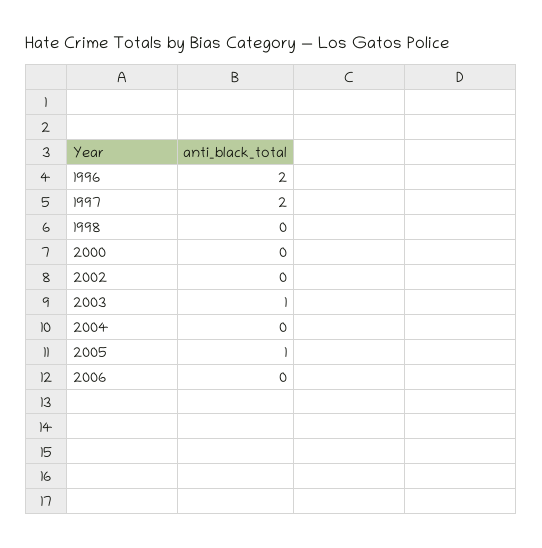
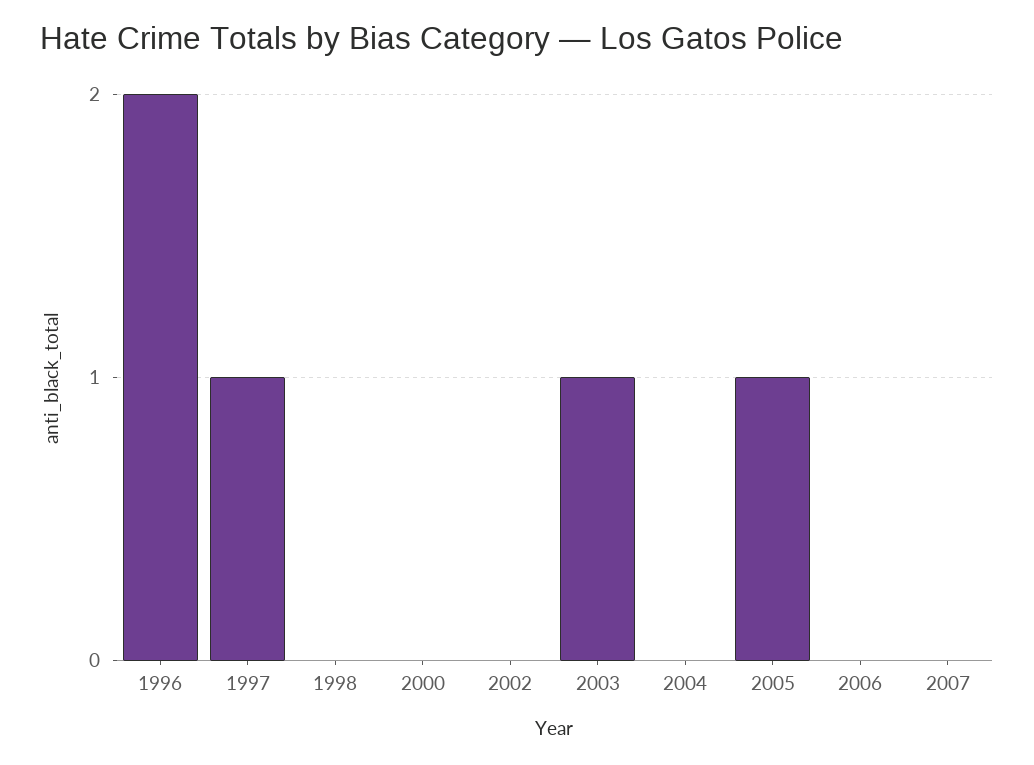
1997: 2 -> 1
2007: none -> 0

